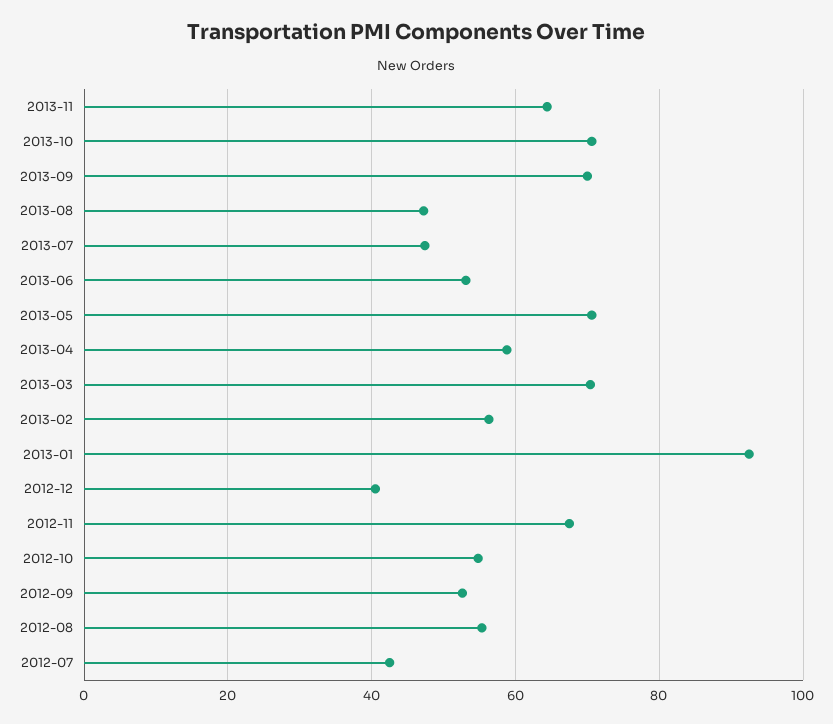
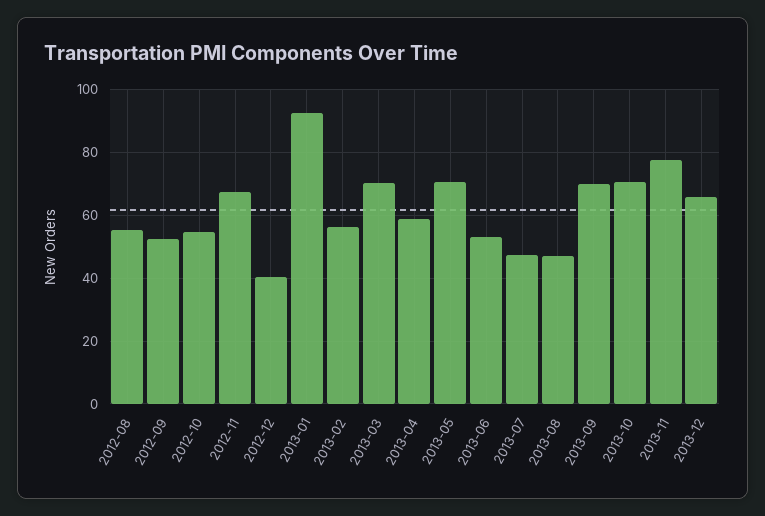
2013-11: 64 -> 78
2012-07: 42 -> none
2013-12: none -> 66

